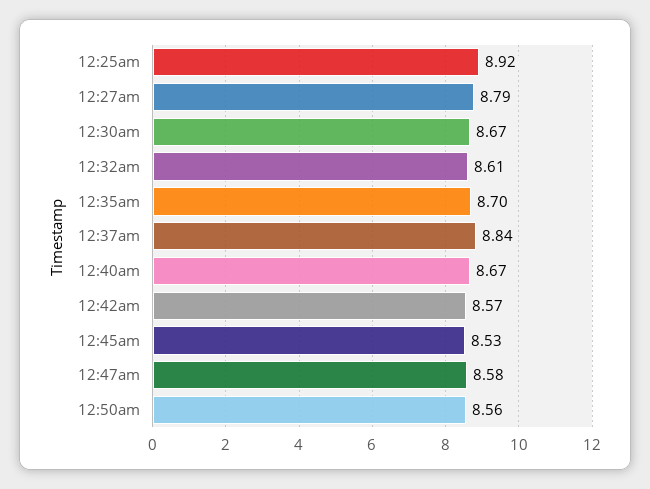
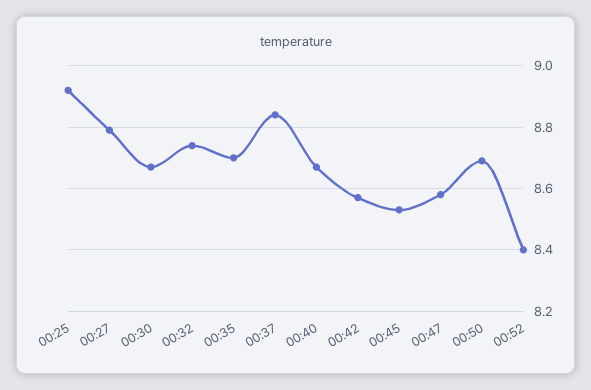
12:32am: 8.61 -> 8.75
12:50am: 8.56 -> 8.7
00:52: none -> 8.4

